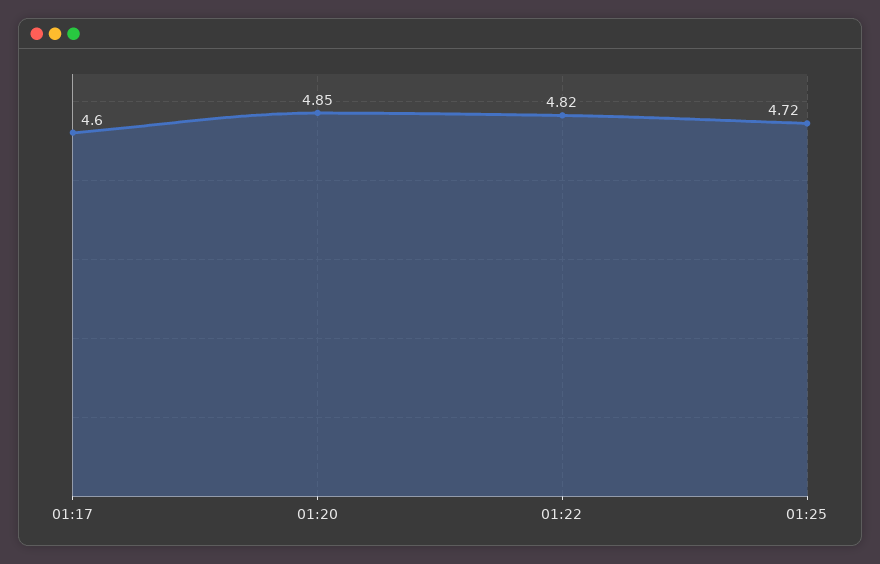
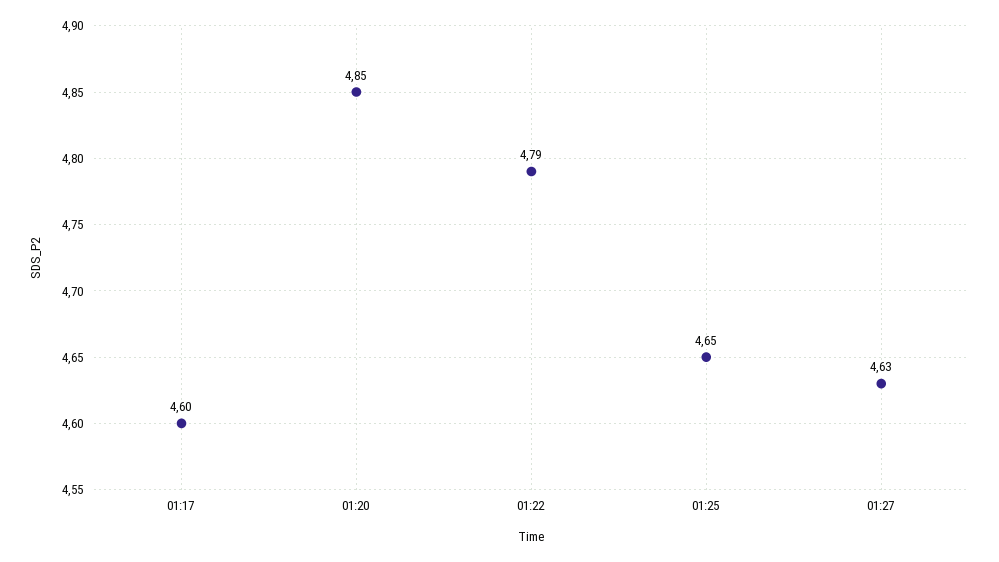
01:22: 4.82 -> 4.79
01:25: 4.72 -> 4.65
01:27: none -> 4.63

